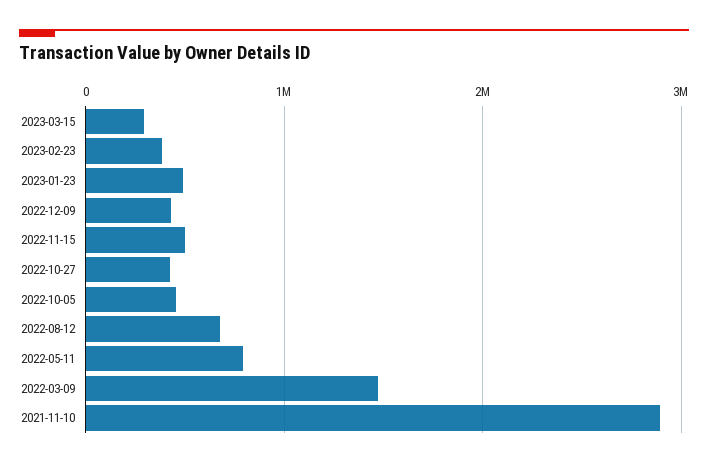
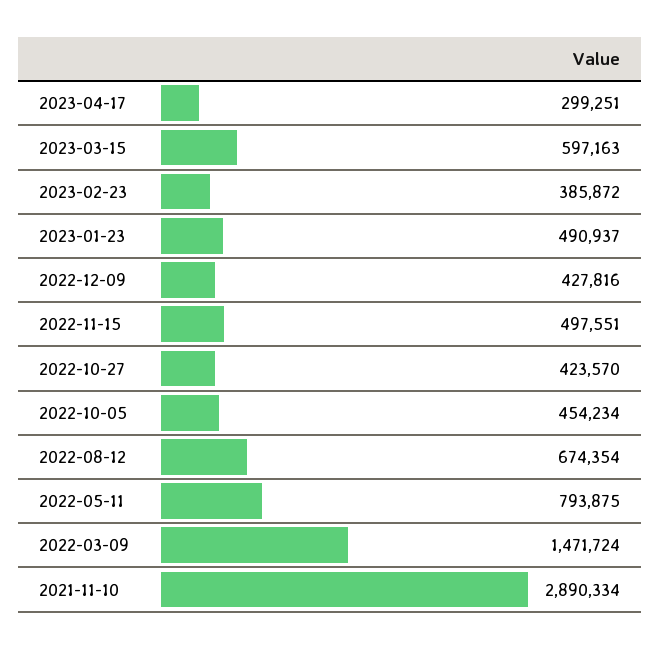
2023-03-15: 300000 -> 597163
2023-04-17: none -> 299251

